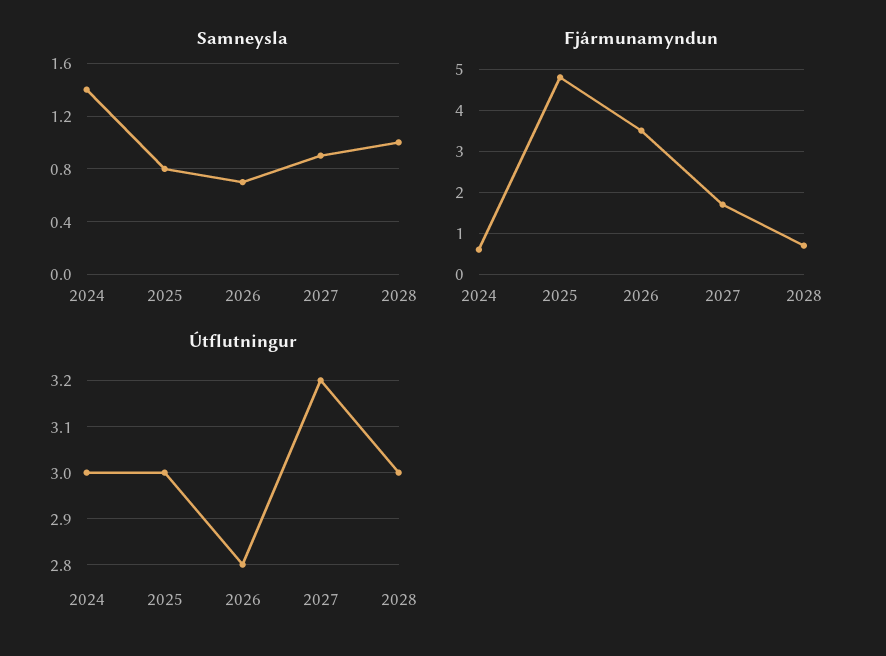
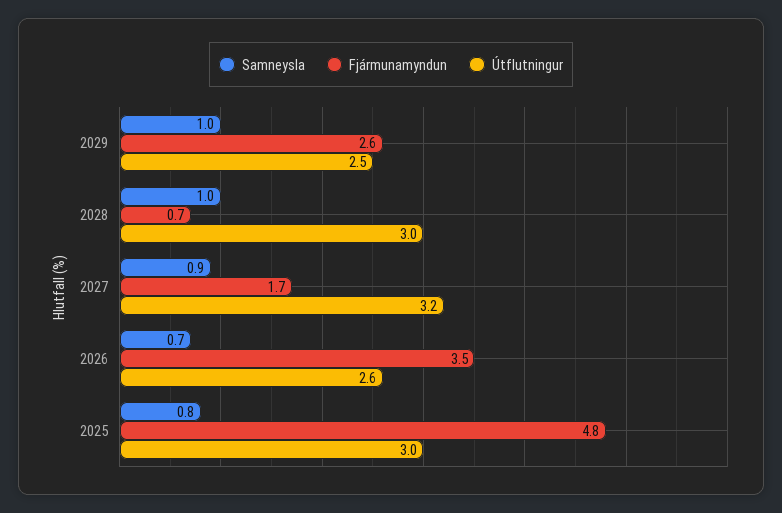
Samneysla, 2024: 1.4 -> none
Fjármunamyndun, 2024: 0.5 -> none
Útflutningur, 2024: 3 -> none
Útflutningur, 2026: 2.8 -> 2.6
Samneysla, 2029: none -> 1
Fjármunamyndun, 2029: none -> 2.6
Útflutningur, 2029: none -> 2.5

